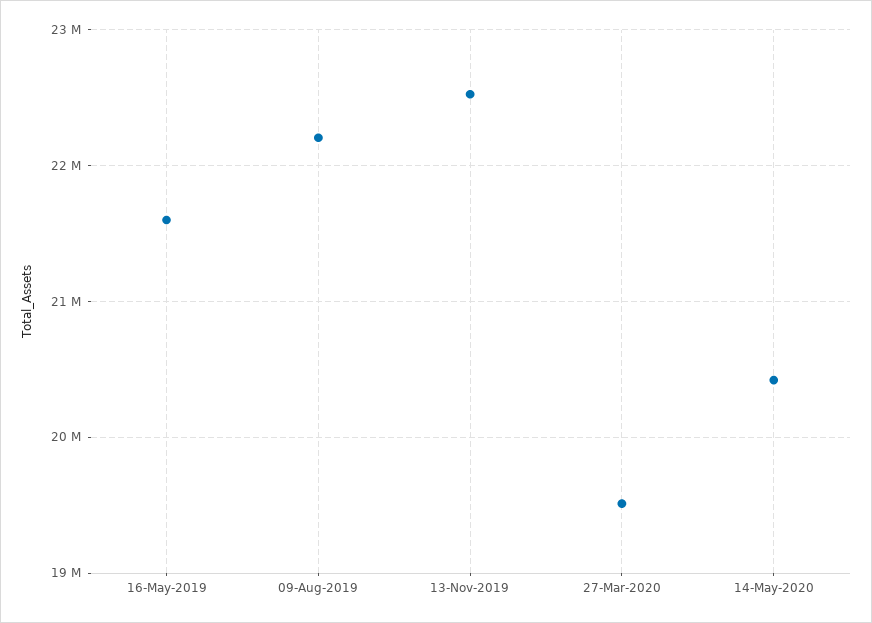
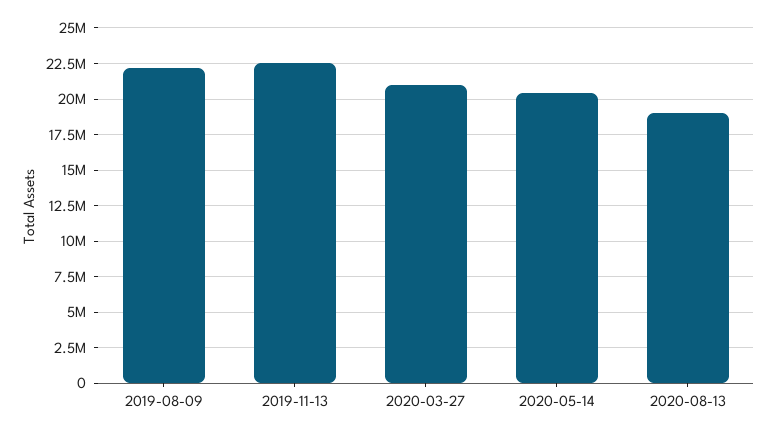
16-May-2019: 21600000 -> none
27-Mar-2020: 19500000 -> 21000000
2020-08-13: none -> 19000000

